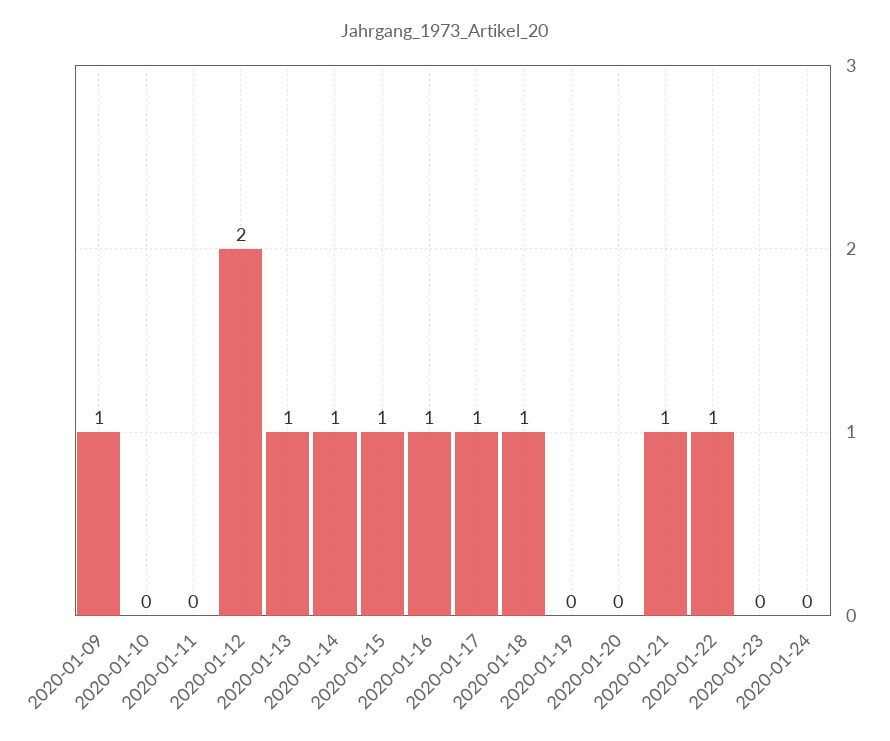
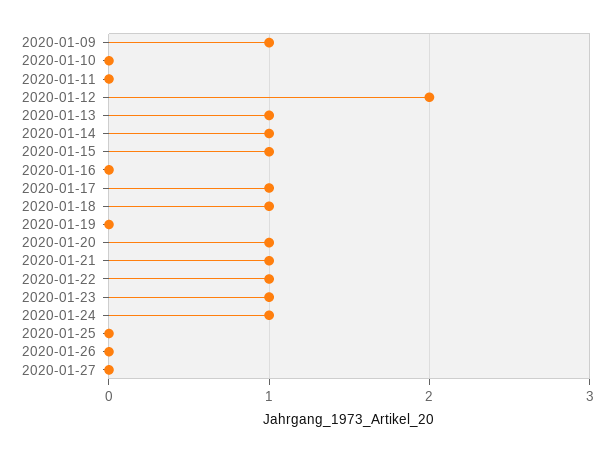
2020-01-16: 1 -> 0
2020-01-20: 0 -> 1
2020-01-23: 0 -> 1
2020-01-24: 0 -> 1
2020-01-25: none -> 0
2020-01-26: none -> 0
2020-01-27: none -> 0

